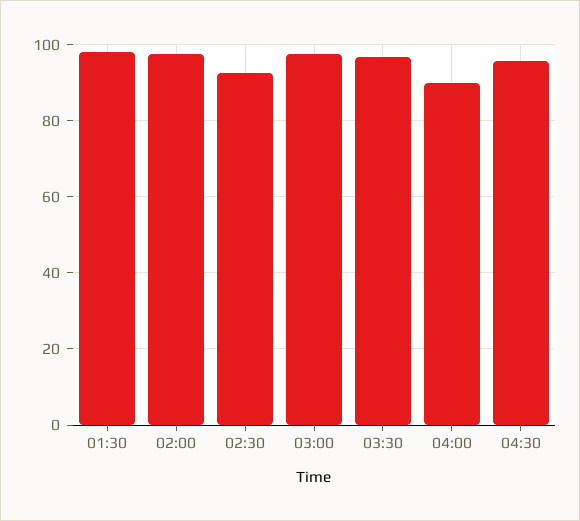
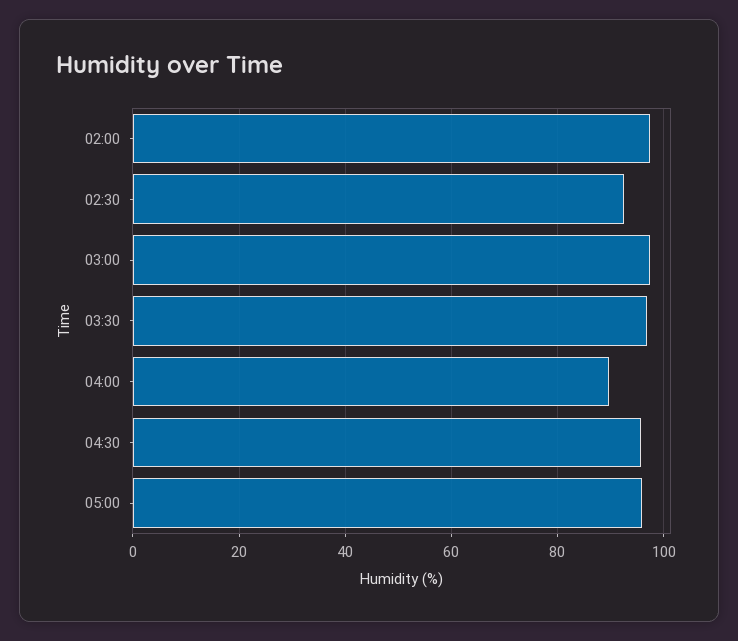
01:30: 98 -> none
05:00: none -> 96

